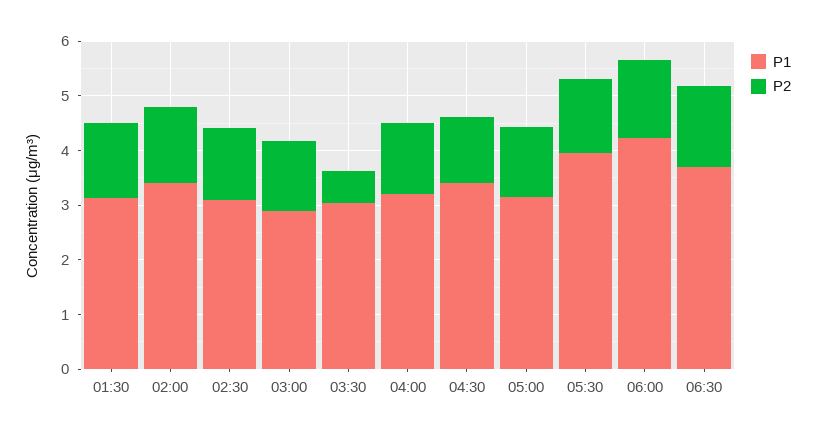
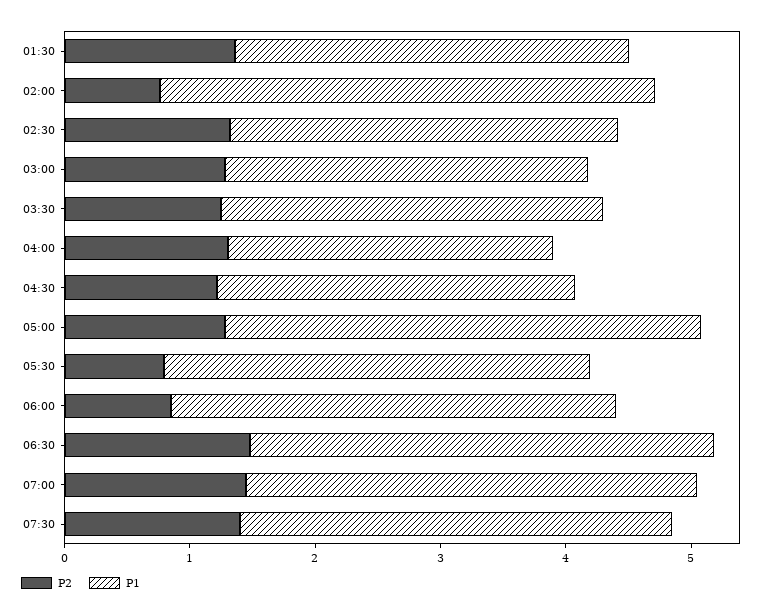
P1, 02:00: 3.4 -> 4
P2, 02:00: 1.4 -> 0.8
P2, 03:30: 0.6 -> 1.2
P1, 04:00: 3.2 -> 2.6
P1, 04:30: 3.4 -> 2.8
P1, 05:00: 3.2 -> 3.8
P1, 05:30: 4 -> 3.4
P2, 05:30: 1.4 -> 0.8
P1, 06:00: 4.2 -> 3.6
P2, 06:00: 1.4 -> 0.8
P2, 07:00: none -> 1.4
P1, 07:00: none -> 3.6
P2, 07:30: none -> 1.4
P1, 07:30: none -> 3.4

